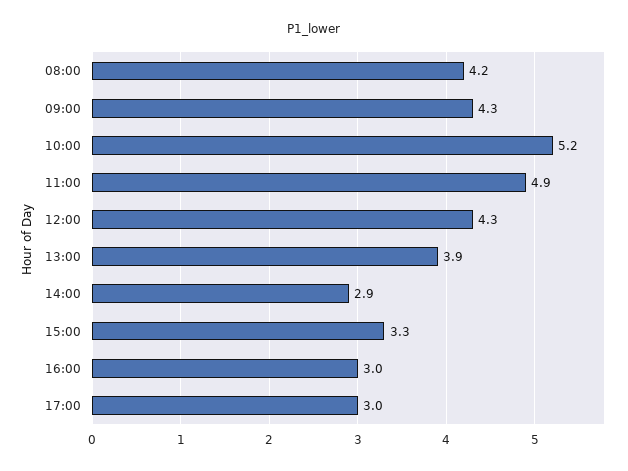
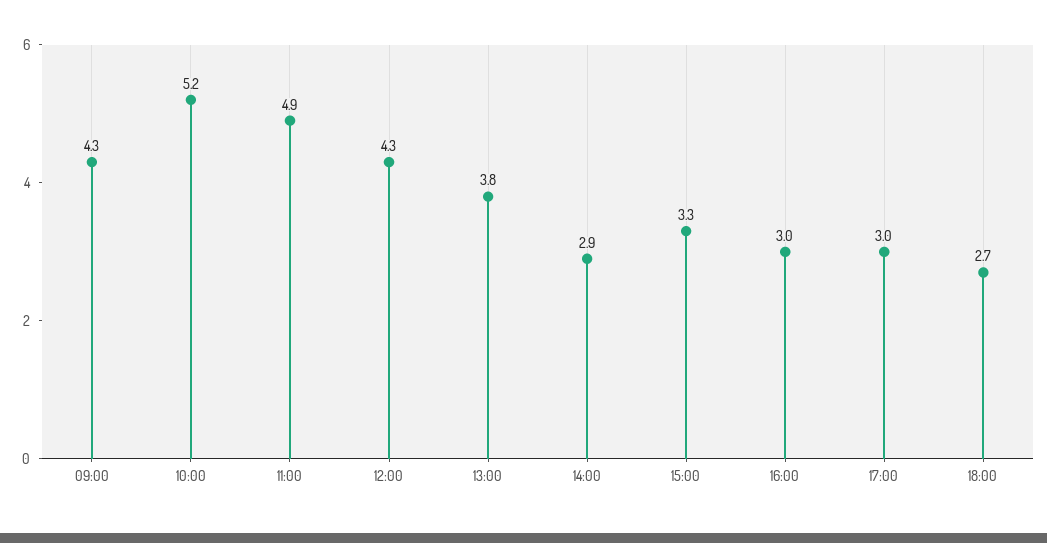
08:00: 4.2 -> none
13:00: 3.9 -> 3.8
18:00: none -> 2.7

